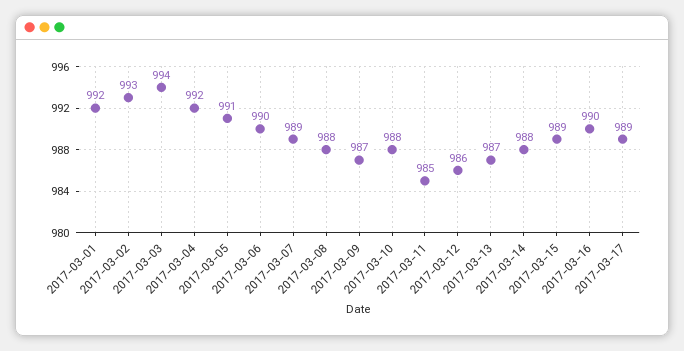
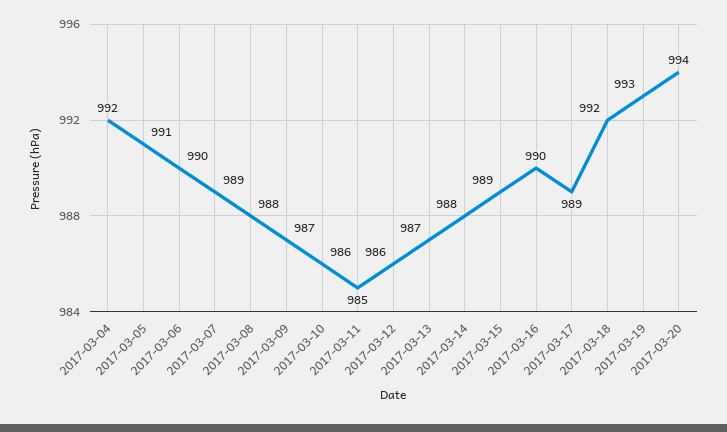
2017-03-01: 992 -> none
2017-03-02: 993 -> none
2017-03-03: 994 -> none
2017-03-10: 988 -> 986
2017-03-18: none -> 992
2017-03-19: none -> 993
2017-03-20: none -> 994

